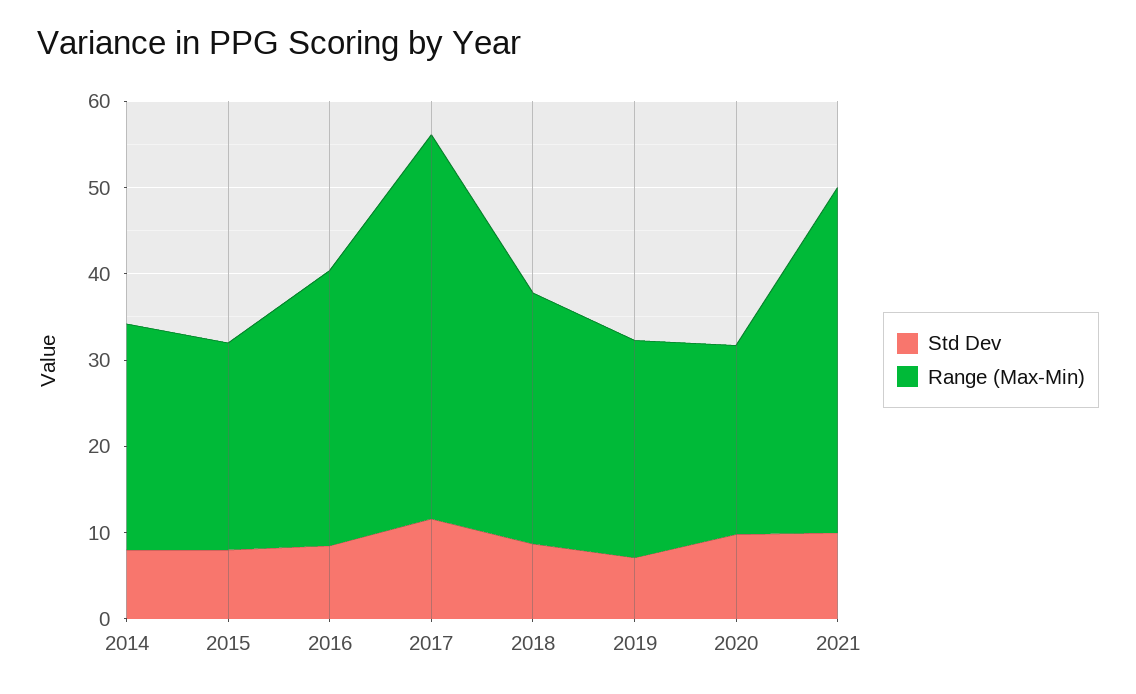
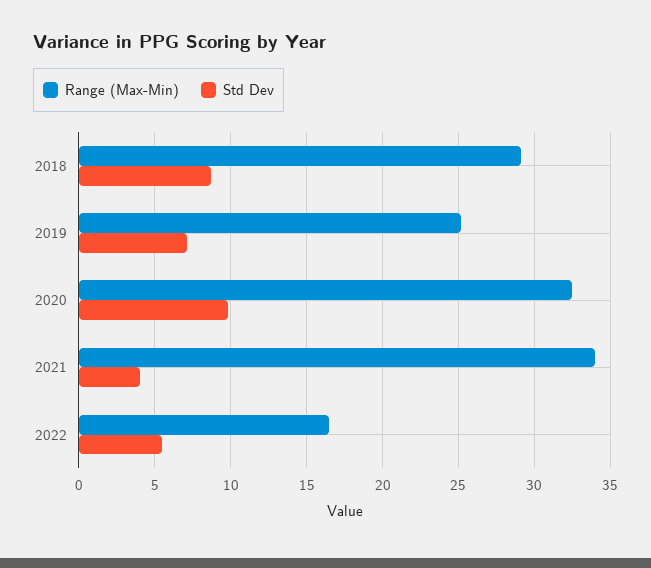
Std Dev, 2014: 8 -> none
Range (Max-Min), 2014: 26 -> none
Std Dev, 2015: 8 -> none
Range (Max-Min), 2015: 24 -> none
Std Dev, 2016: 8 -> none
Range (Max-Min), 2016: 32 -> none
Std Dev, 2017: 12 -> none
Range (Max-Min), 2017: 44 -> none
Range (Max-Min), 2020: 22 -> 32.5
Std Dev, 2021: 10 -> 4
Range (Max-Min), 2021: 40 -> 34
Range (Max-Min), 2022: none -> 16.5
Std Dev, 2022: none -> 5.5

